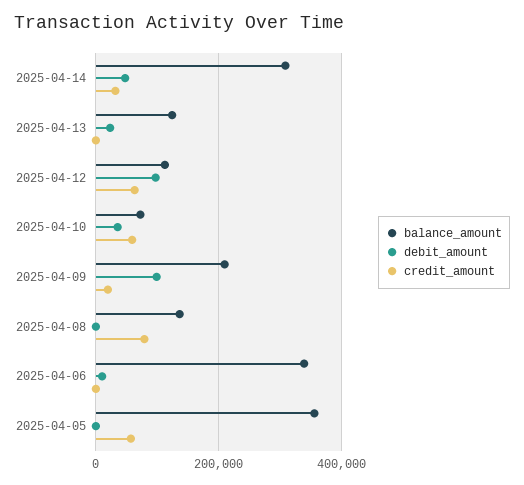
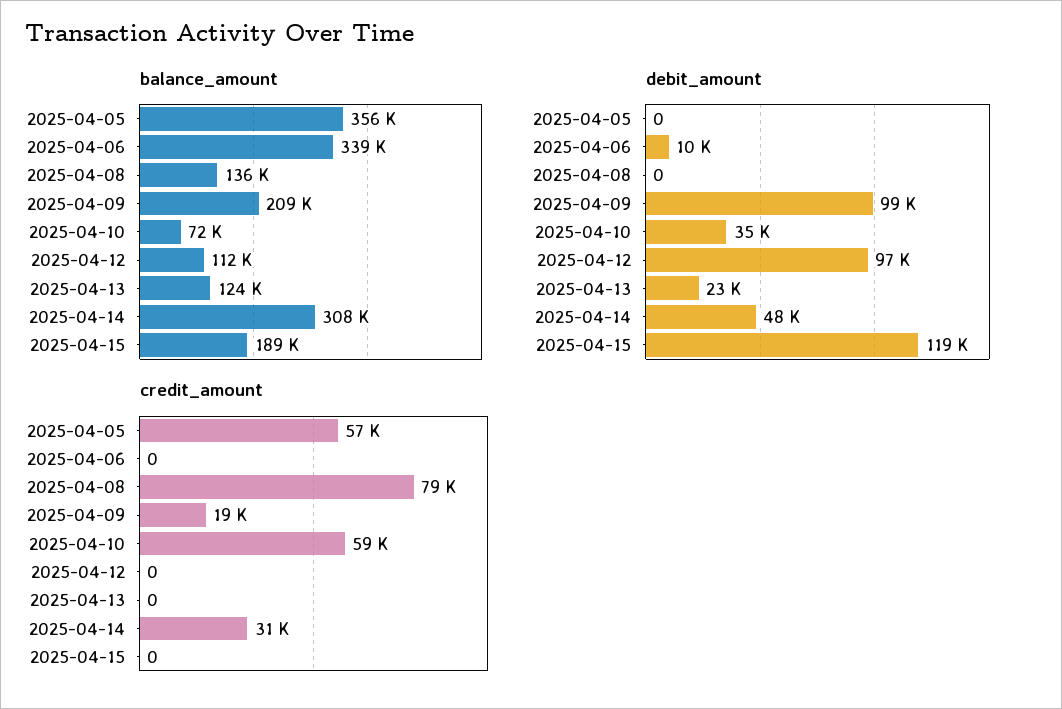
credit_amount, 2025-04-12: 60000 -> 0
balance_amount, 2025-04-15: none -> 189000
debit_amount, 2025-04-15: none -> 119000
credit_amount, 2025-04-15: none -> 0

